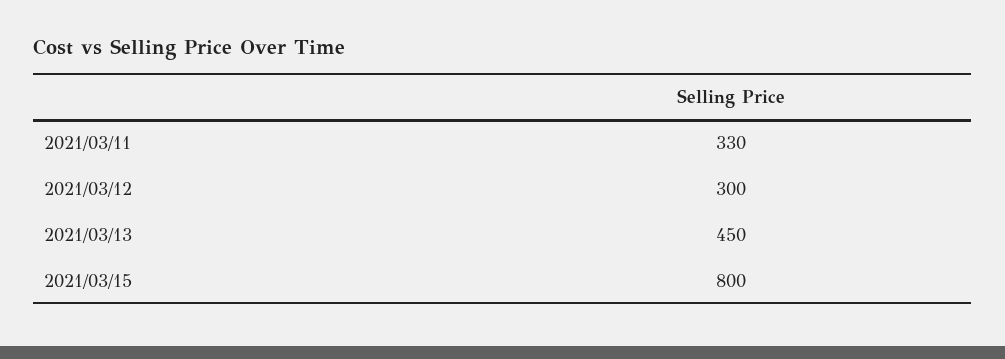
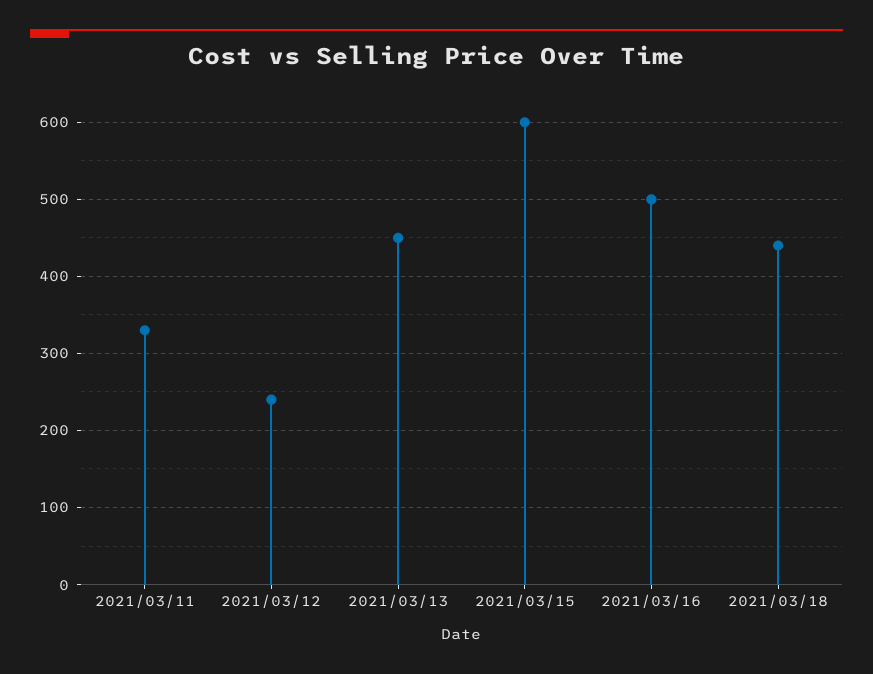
2021/03/12: 300 -> 240
2021/03/15: 800 -> 600
2021/03/16: none -> 500
2021/03/18: none -> 440

